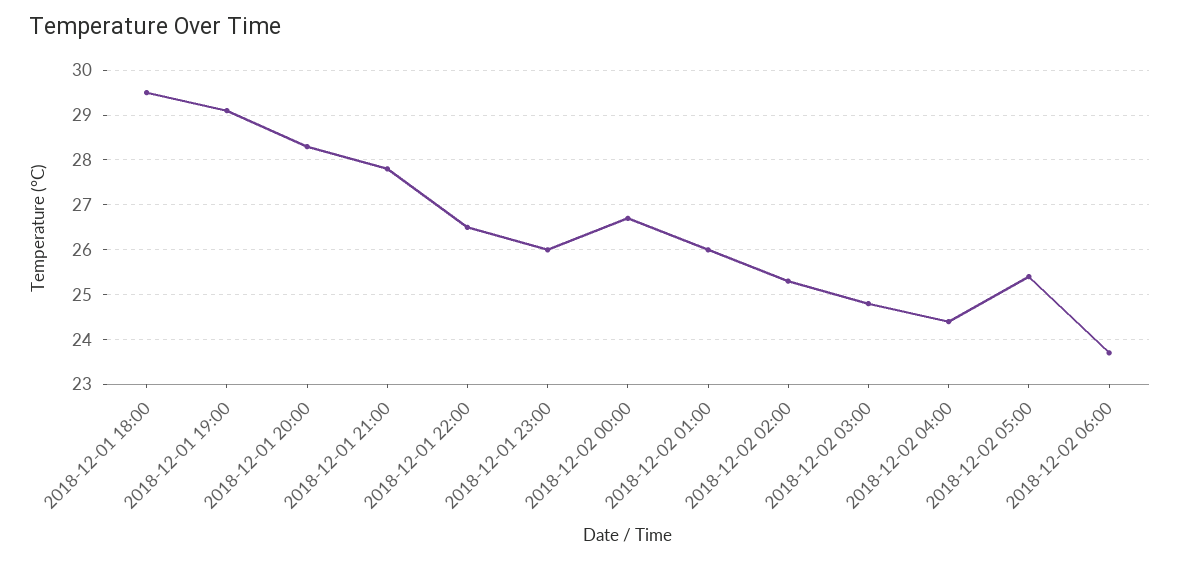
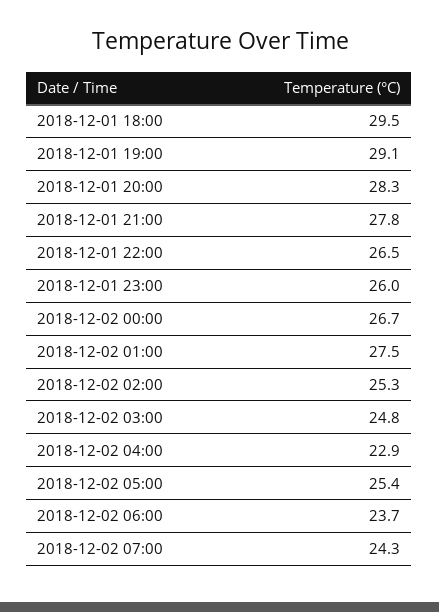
2018-12-02 01:00: 26 -> 27.5
2018-12-02 04:00: 24.5 -> 22.9
2018-12-02 07:00: none -> 24.3

